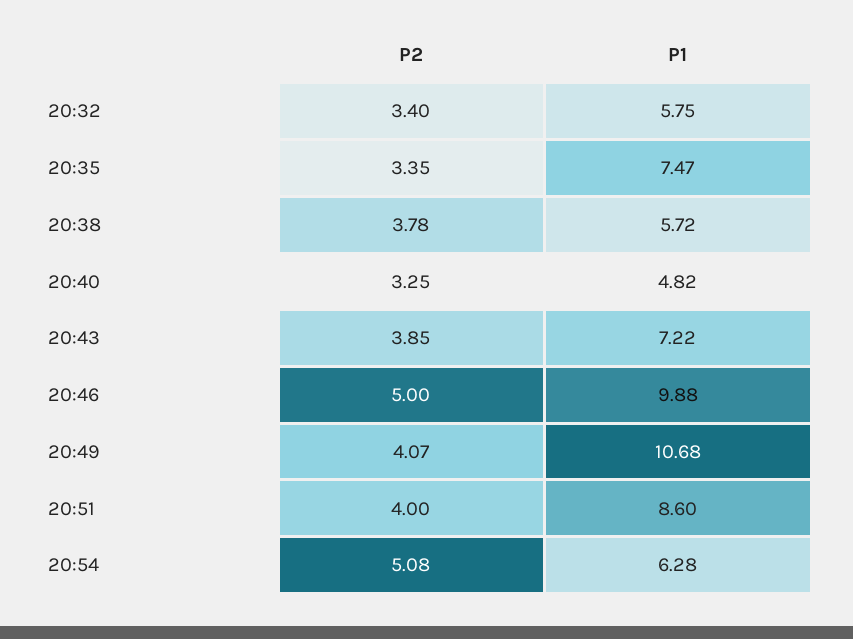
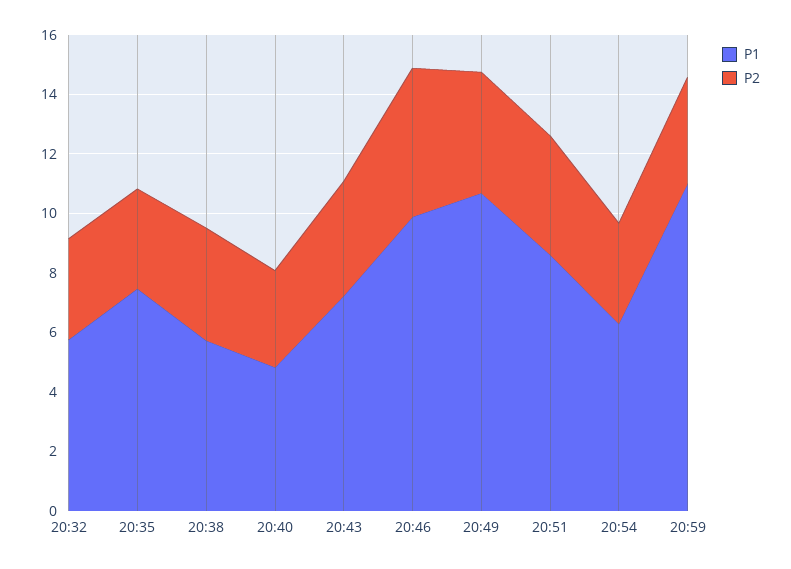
P2, 20:54: 5.08 -> 3.5
P1, 20:59: none -> 11
P2, 20:59: none -> 3.5

